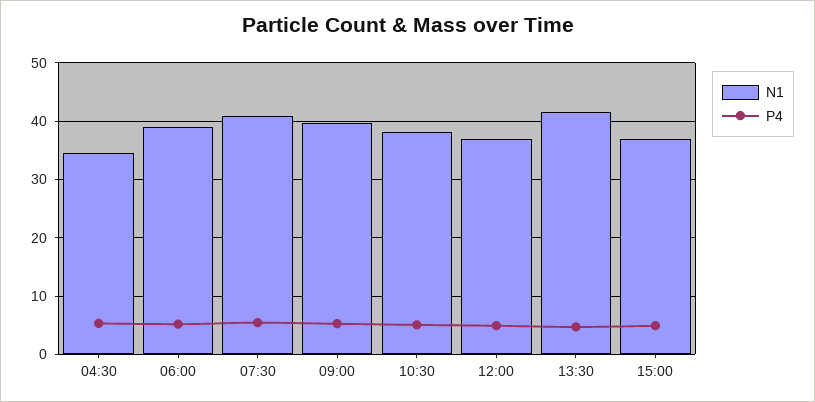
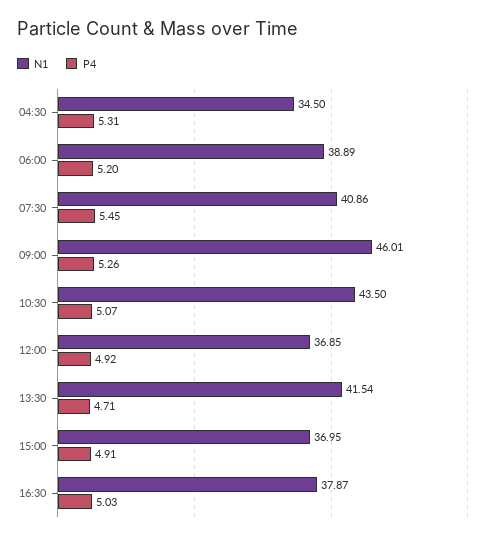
N1, 09:00: 40 -> 46.01
N1, 10:30: 38 -> 43.5
N1, 16:30: none -> 37.87
P4, 16:30: none -> 5.03

